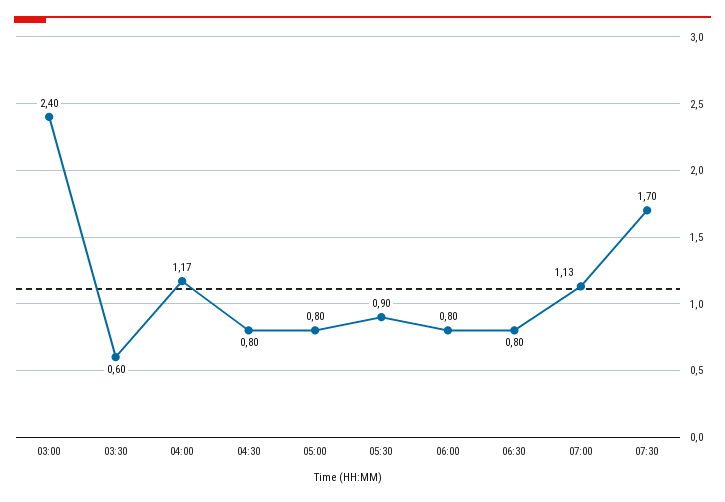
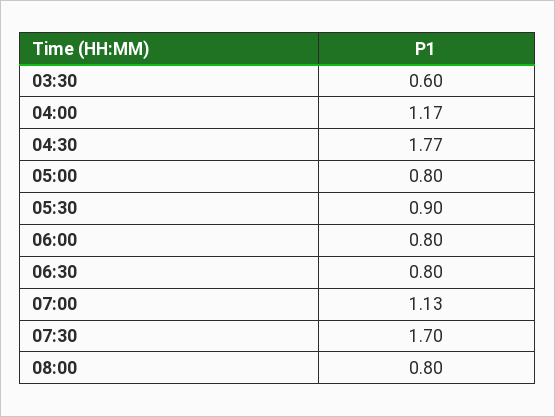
03:00: 2.4 -> none
04:30: 0.8 -> 1.77
08:00: none -> 0.8

